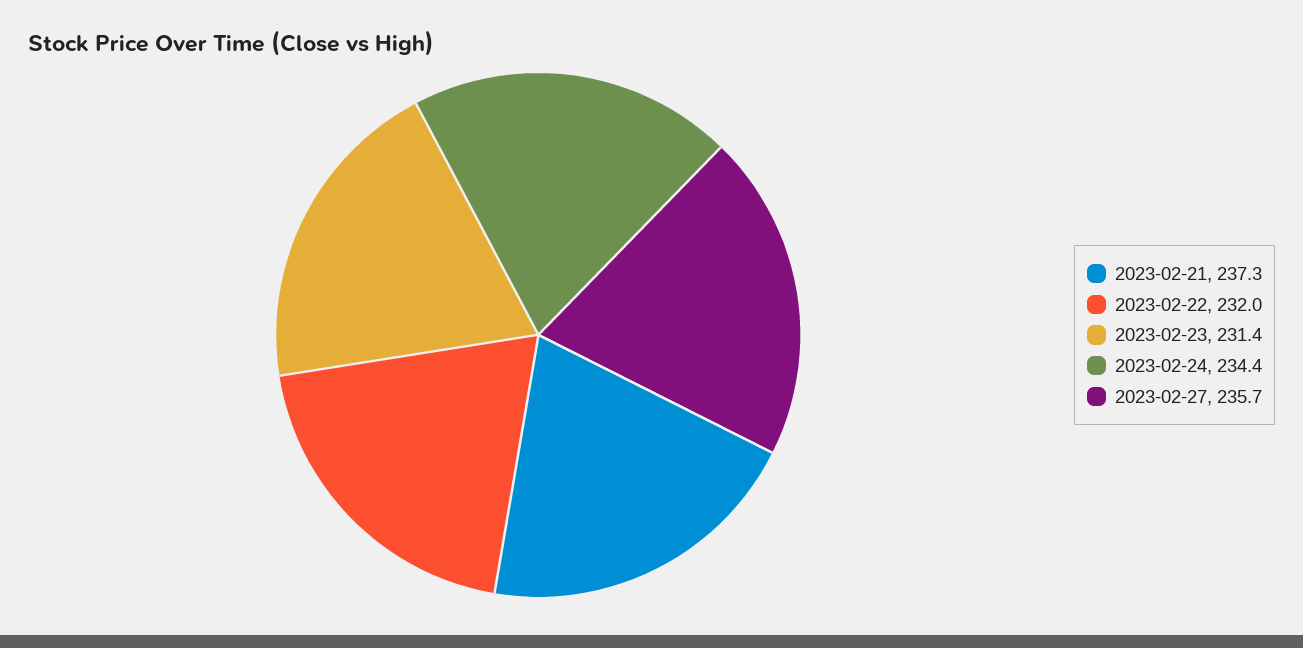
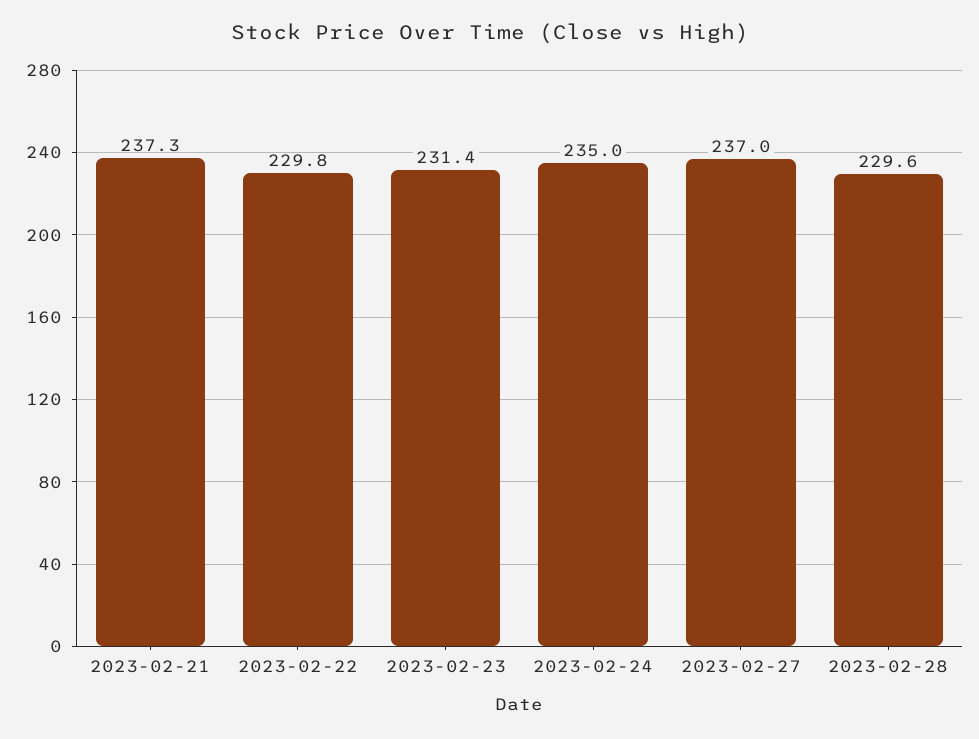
2023-02-22: 232 -> 229.8
2023-02-24: 234.4 -> 235
2023-02-27: 235.7 -> 237
2023-02-28: none -> 229.6

